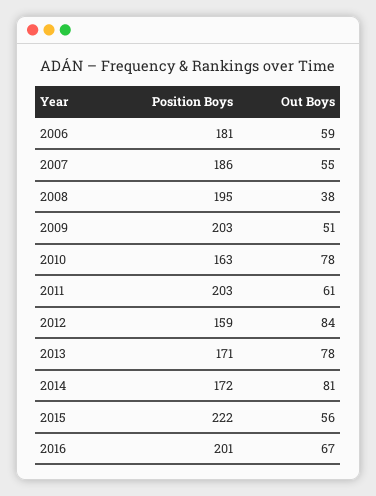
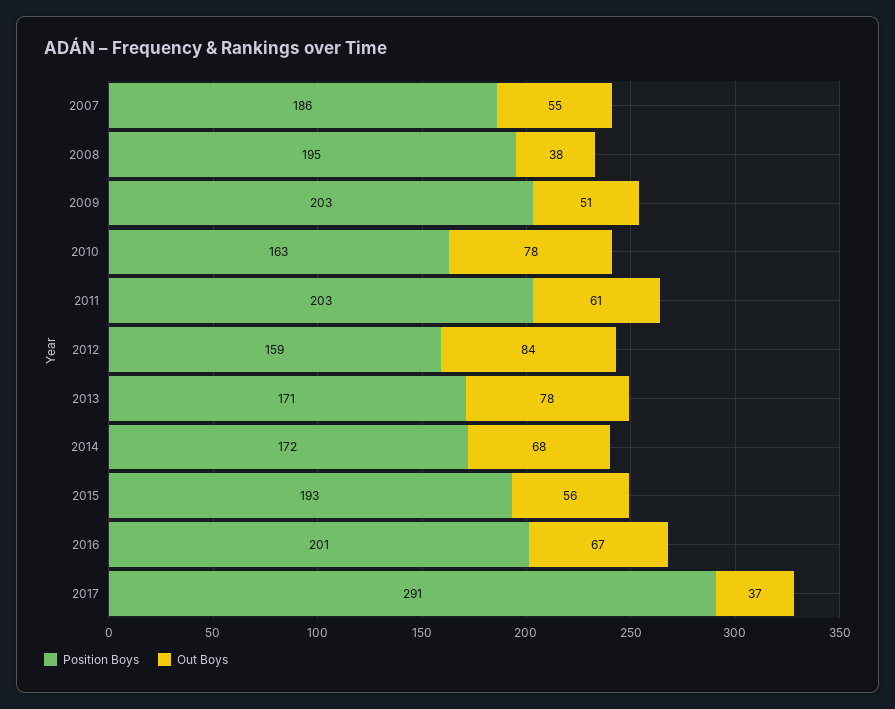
Position Boys, 2006: 181 -> none
Out Boys, 2006: 59 -> none
Out Boys, 2014: 81 -> 68
Position Boys, 2015: 222 -> 193
Position Boys, 2017: none -> 291
Out Boys, 2017: none -> 37

